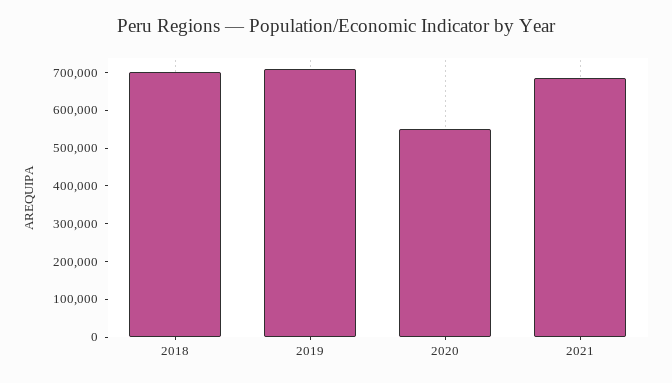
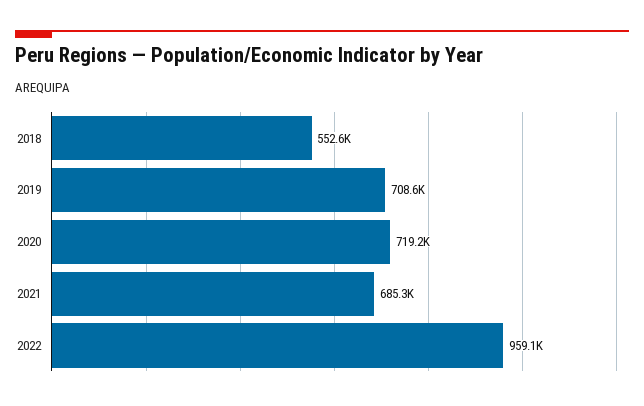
2018: 700000 -> 552600
2020: 550000 -> 719200
2022: none -> 959100

